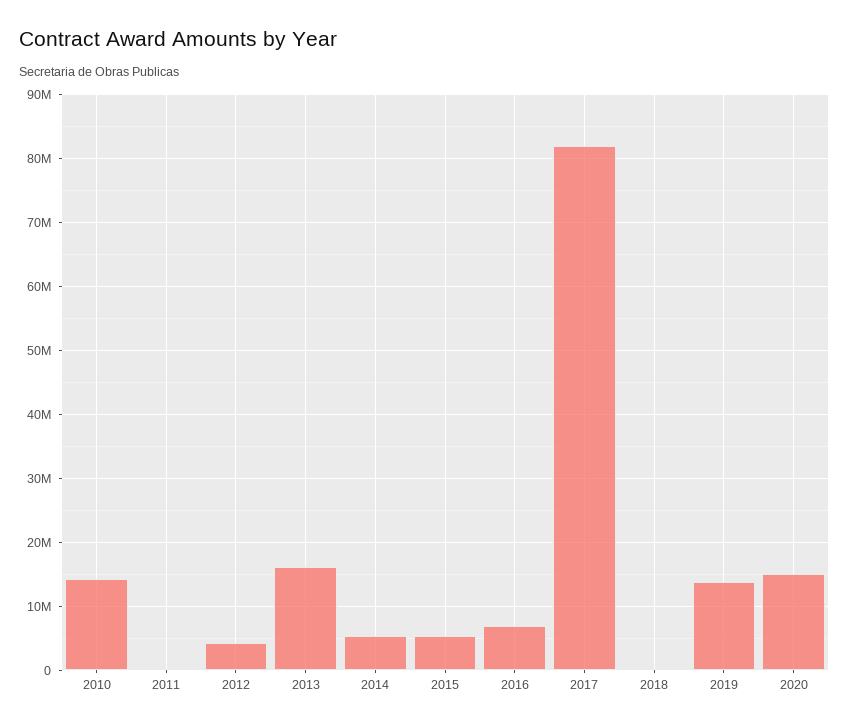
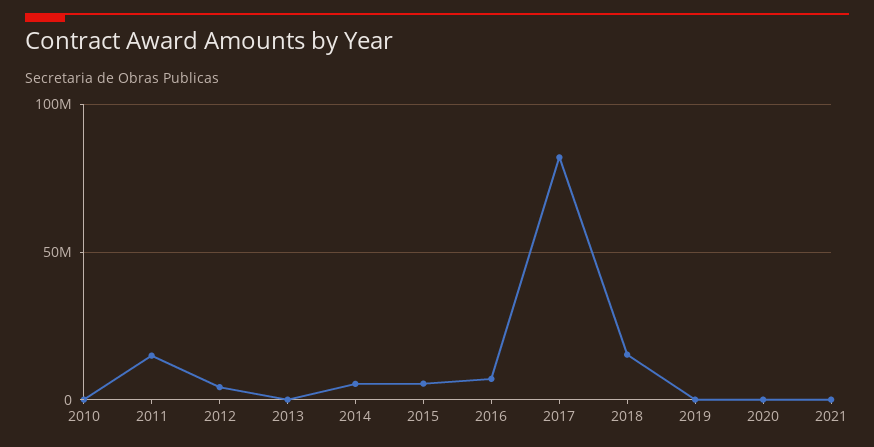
2010: 14000000 -> 0
2011: 0 -> 15000000
2013: 16000000 -> 0
2018: 0 -> 15000000
2019: 14000000 -> 0
2020: 15000000 -> 0
2021: none -> 0

